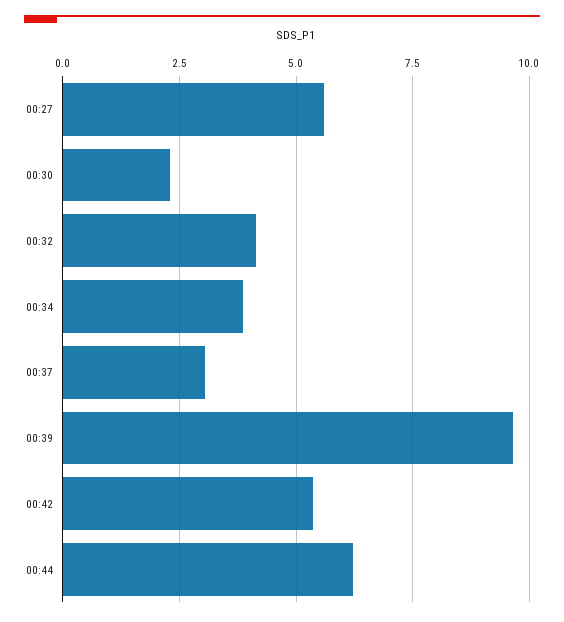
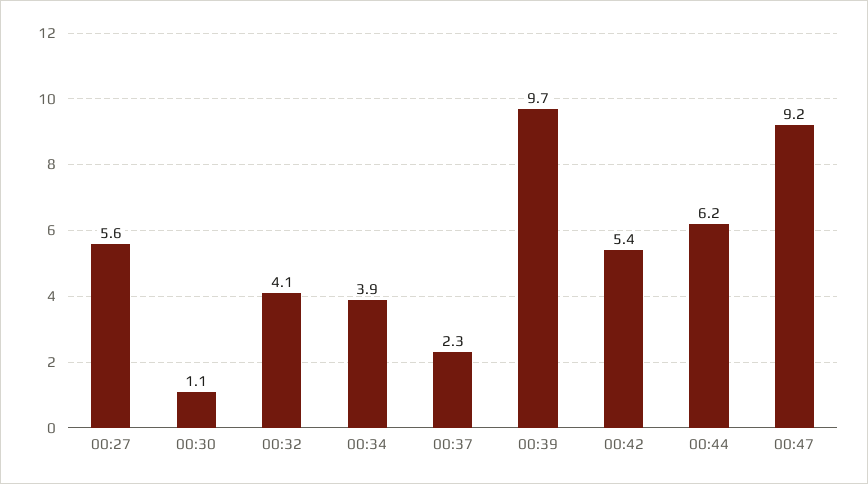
00:30: 2.25 -> 1.1
00:37: 3 -> 2.3
00:47: none -> 9.2

